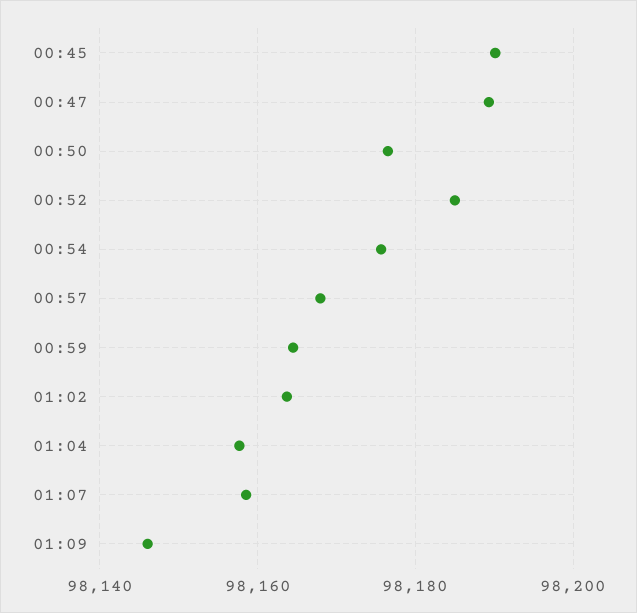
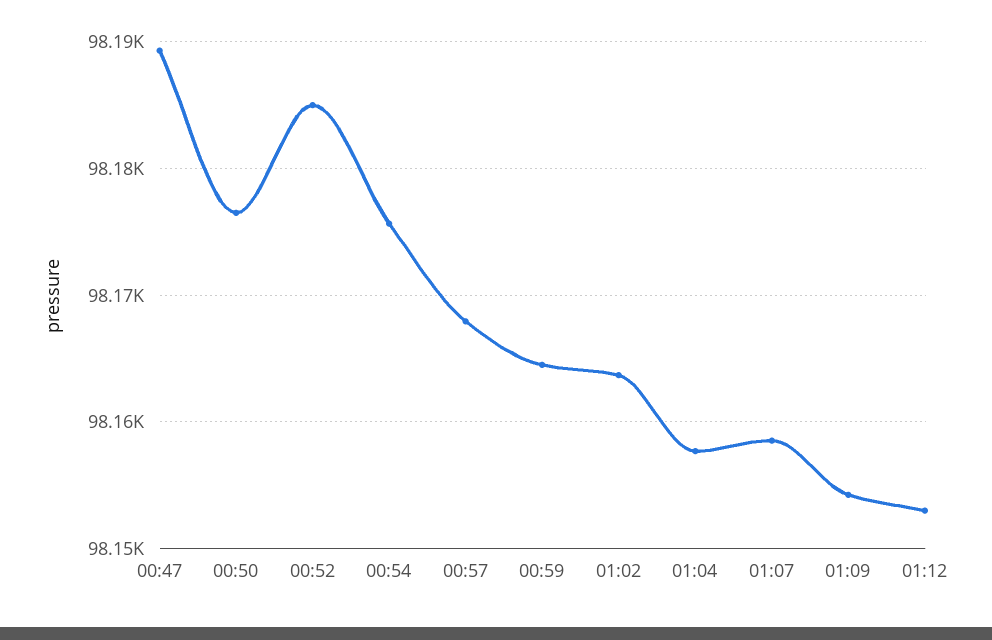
00:45: 98190 -> none
01:09: 98146 -> 98154
01:12: none -> 98153

